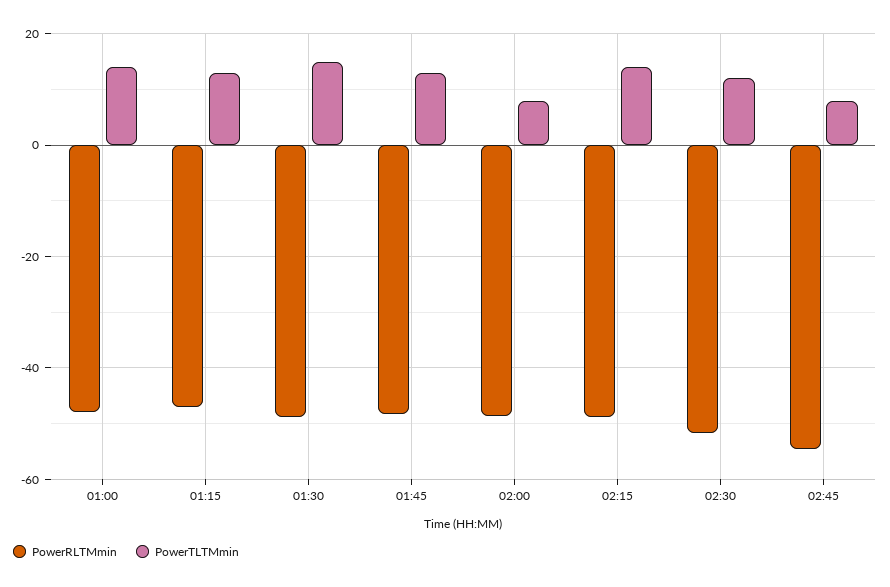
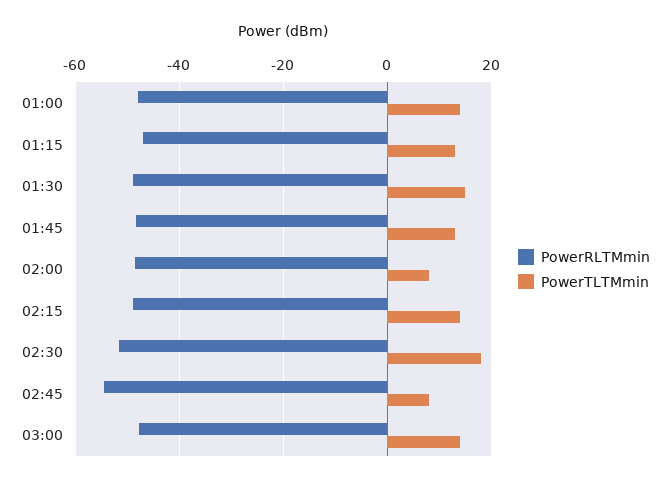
PowerTLTMmin, 02:30: 12 -> 18
PowerRLTMmin, 03:00: none -> -48
PowerTLTMmin, 03:00: none -> 14

